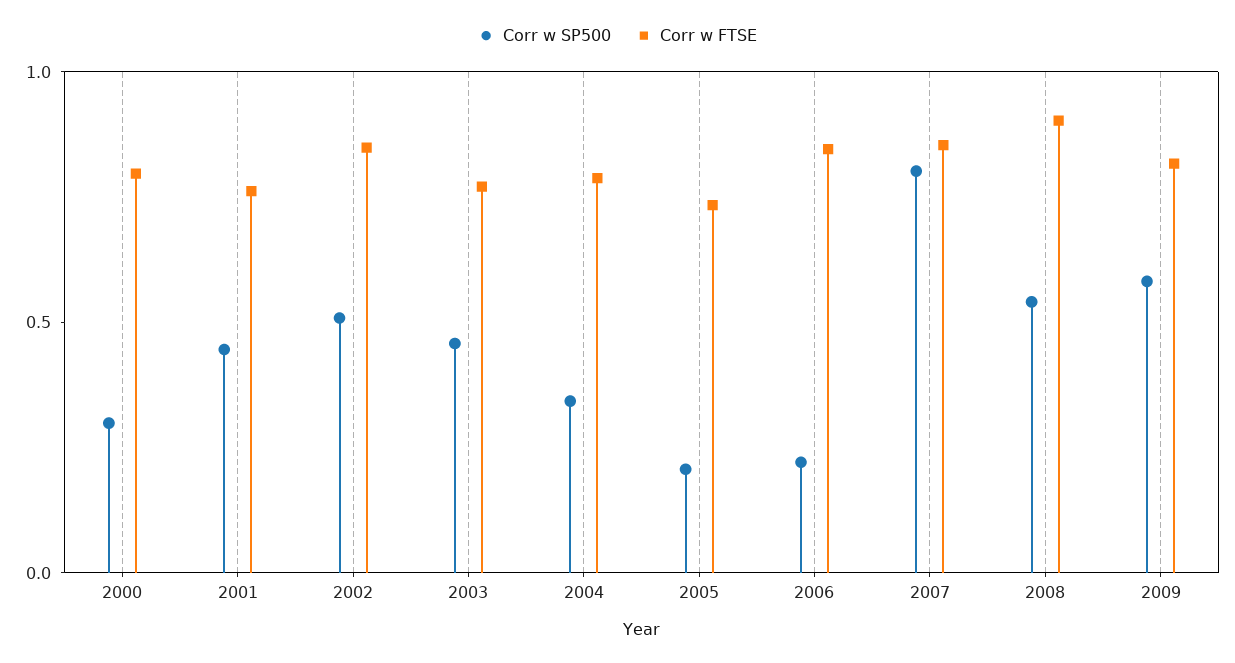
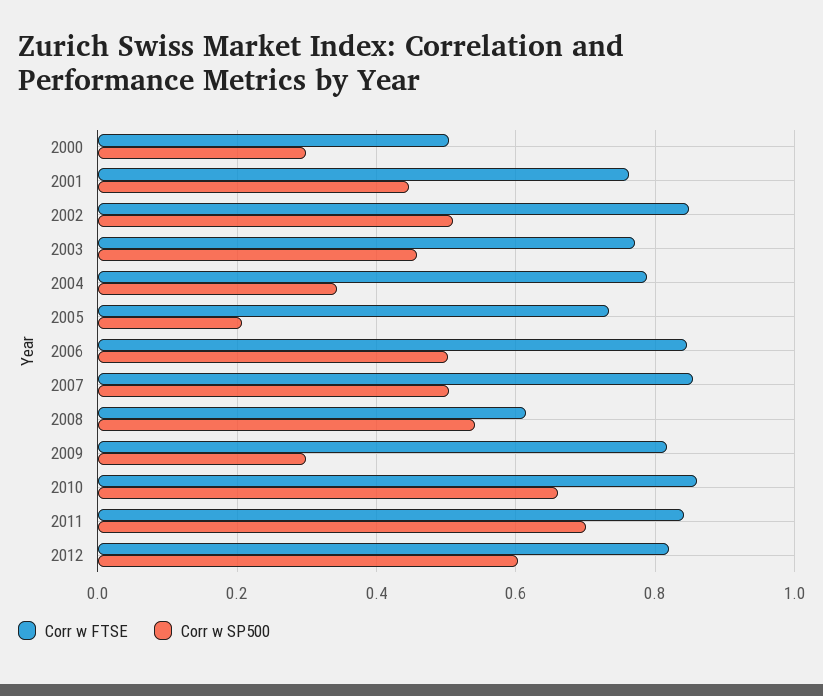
Corr w FTSE, 2000: 0.8 -> 0.5
Corr w SP500, 2006: 0.2 -> 0.5
Corr w SP500, 2007: 0.8 -> 0.5
Corr w FTSE, 2008: 0.9 -> 0.62
Corr w SP500, 2009: 0.6 -> 0.3
Corr w FTSE, 2010: none -> 0.86
Corr w SP500, 2010: none -> 0.66
Corr w FTSE, 2011: none -> 0.84
Corr w SP500, 2011: none -> 0.7
Corr w FTSE, 2012: none -> 0.82
Corr w SP500, 2012: none -> 0.6

